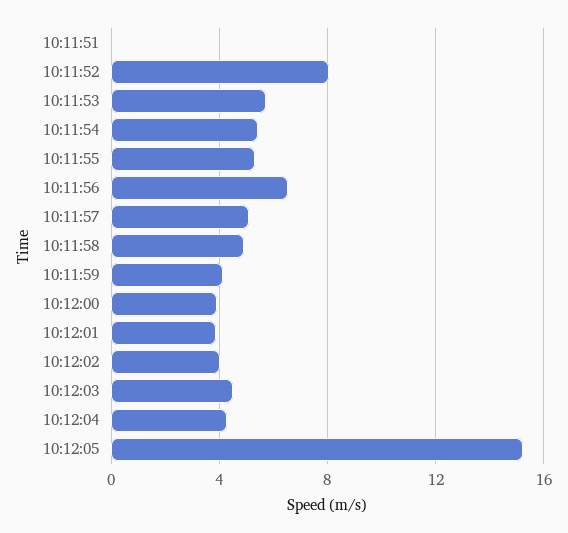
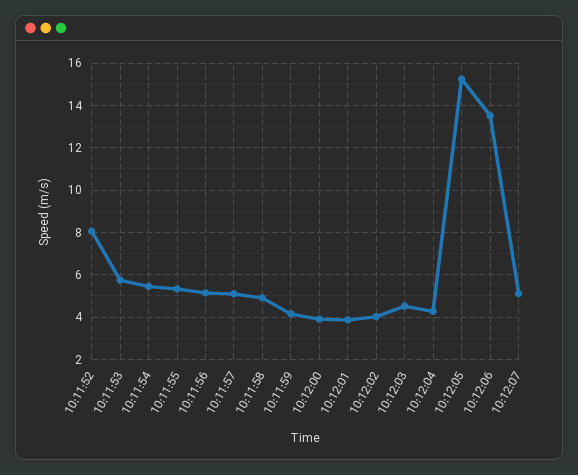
10:11:51: 0 -> none
10:11:56: 6.5 -> 5
10:12:06: none -> 13.5
10:12:07: none -> 5

